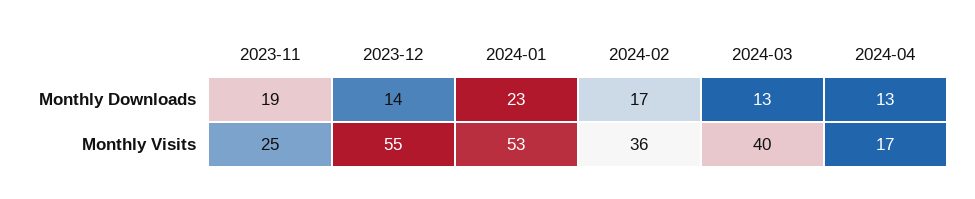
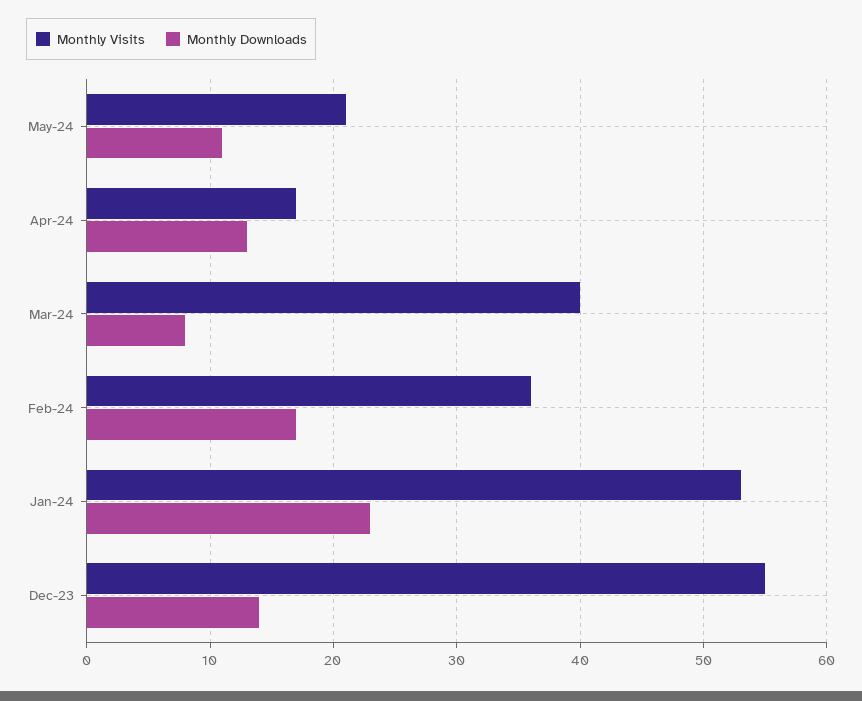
Monthly Downloads, 2023-11: 19 -> none
Monthly Downloads, 2024-03: 13 -> 8
Monthly Visits, 2023-11: 25 -> none
Monthly Visits, May-24: none -> 21
Monthly Downloads, May-24: none -> 11

